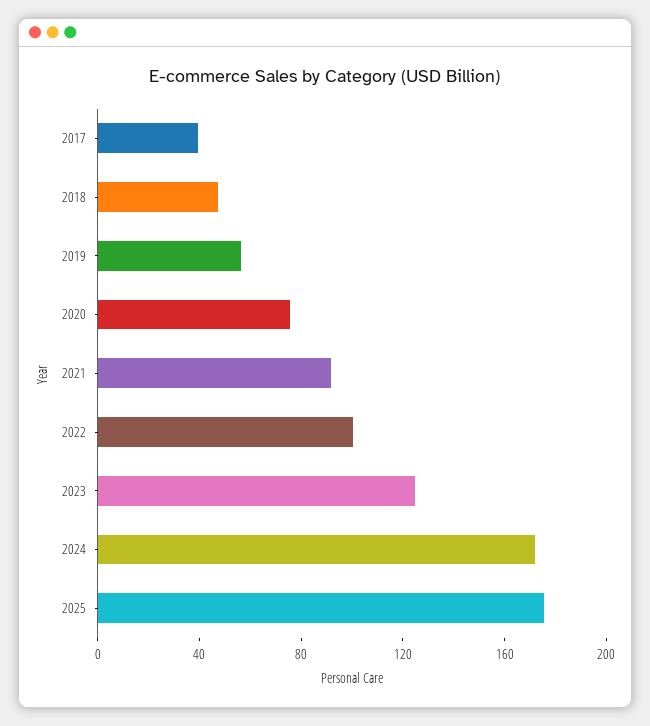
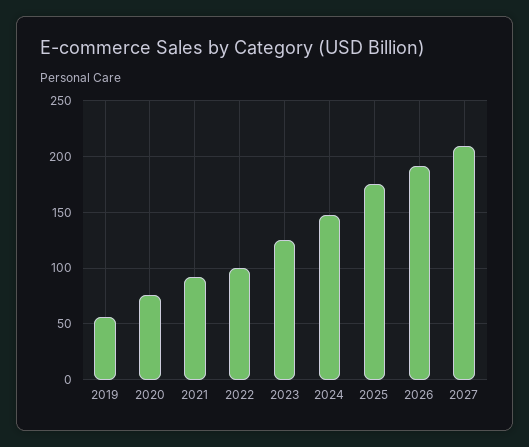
2017: 40 -> none
2018: 50 -> none
2024: 170 -> 150
2026: none -> 190
2027: none -> 210

